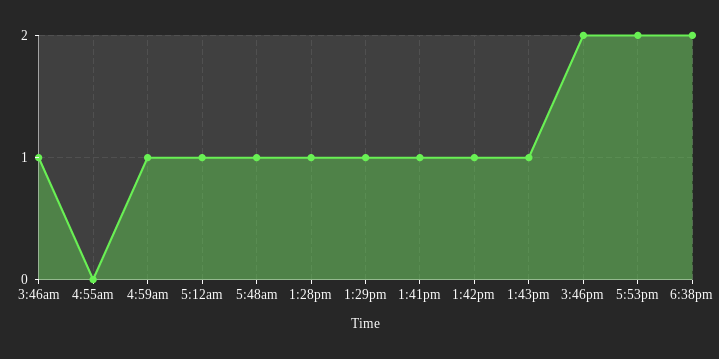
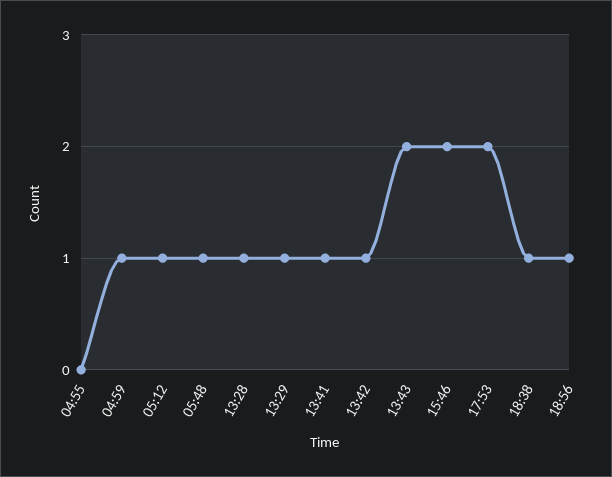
3:46am: 1 -> none
1:43pm: 1 -> 2
6:38pm: 2 -> 1
18:56: none -> 1

